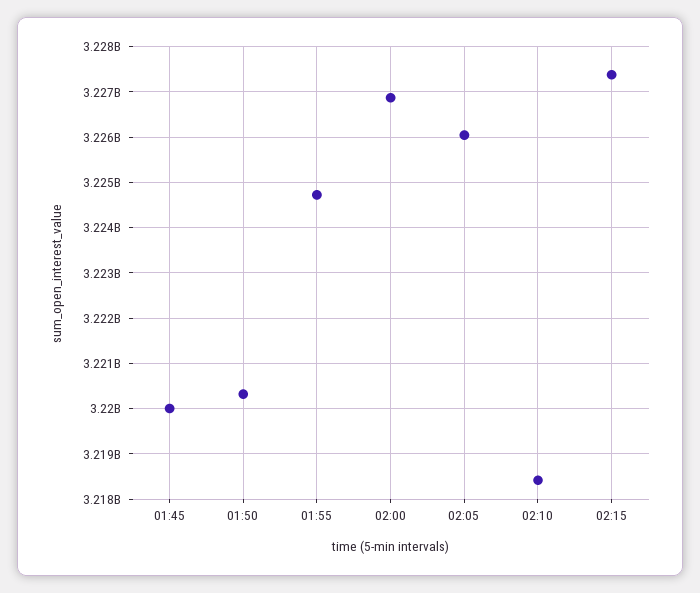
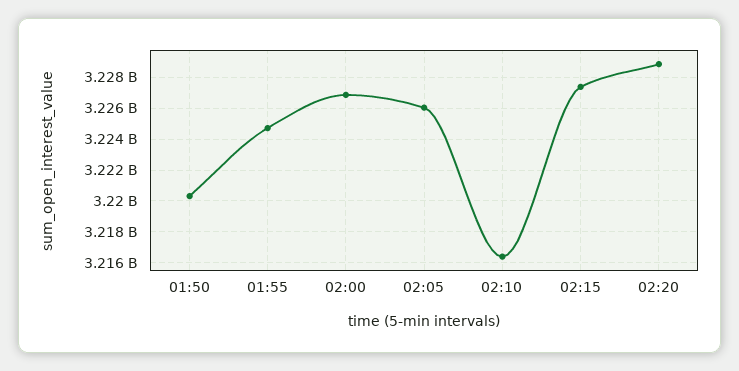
01:45: 3220000000 -> none
02:10: 3218400000 -> 3216500000
02:20: none -> 3229000000

